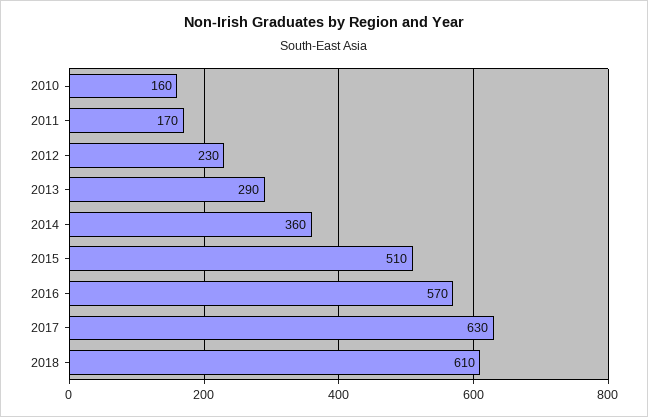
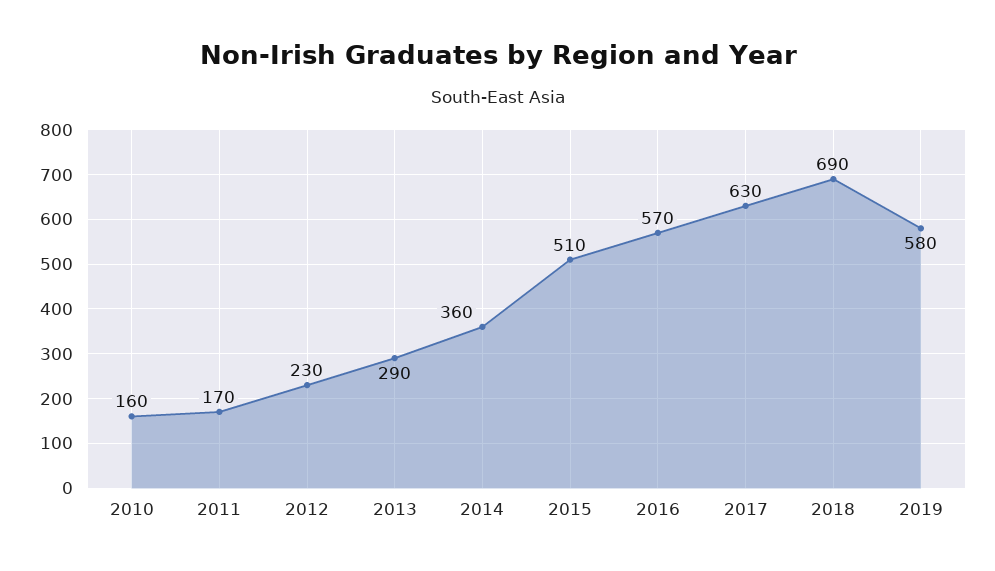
2018: 610 -> 690
2019: none -> 580

